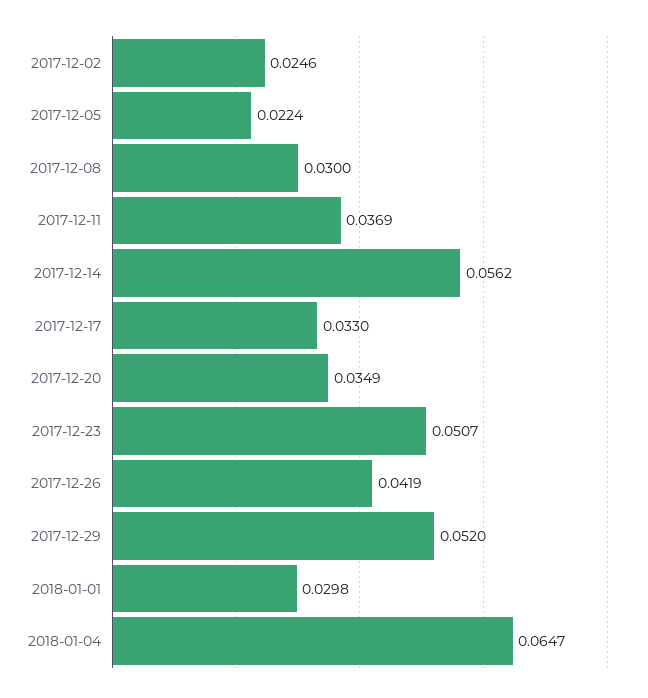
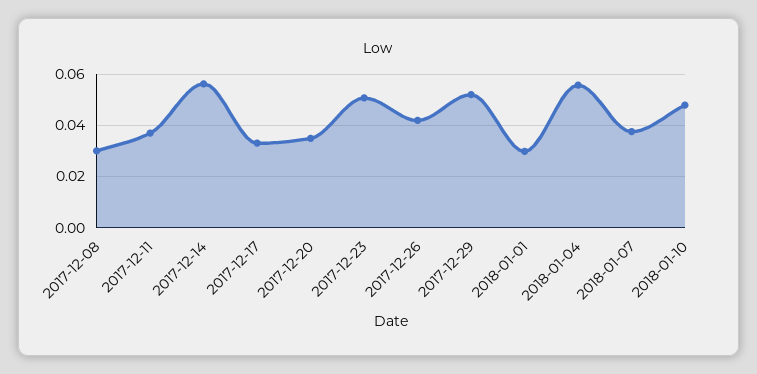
2017-12-02: 0.0246 -> none
2017-12-05: 0.0224 -> none
2018-01-04: 0.0647 -> 0.055
2018-01-07: none -> 0.0375
2018-01-10: none -> 0.0475

